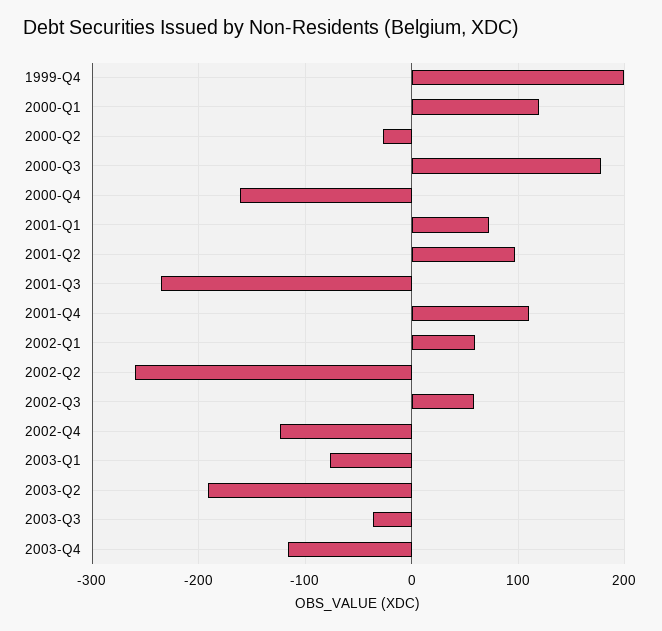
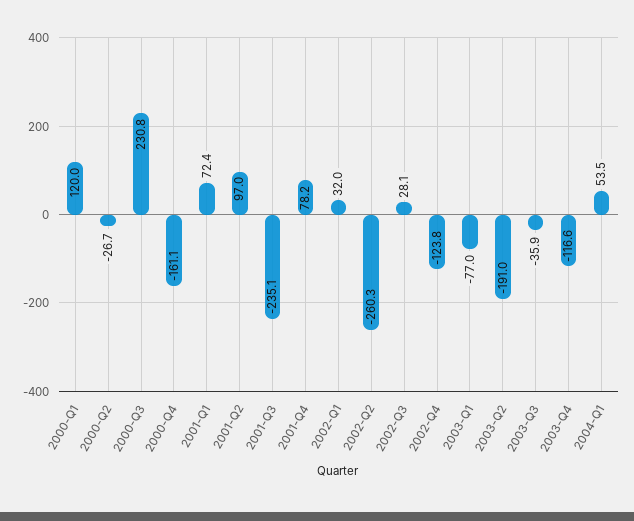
1999-Q4: 200 -> none
2000-Q3: 180 -> 230.8
2001-Q4: 110 -> 78.2
2002-Q1: 60 -> 32
2002-Q3: 60 -> 28.1
2004-Q1: none -> 53.5

